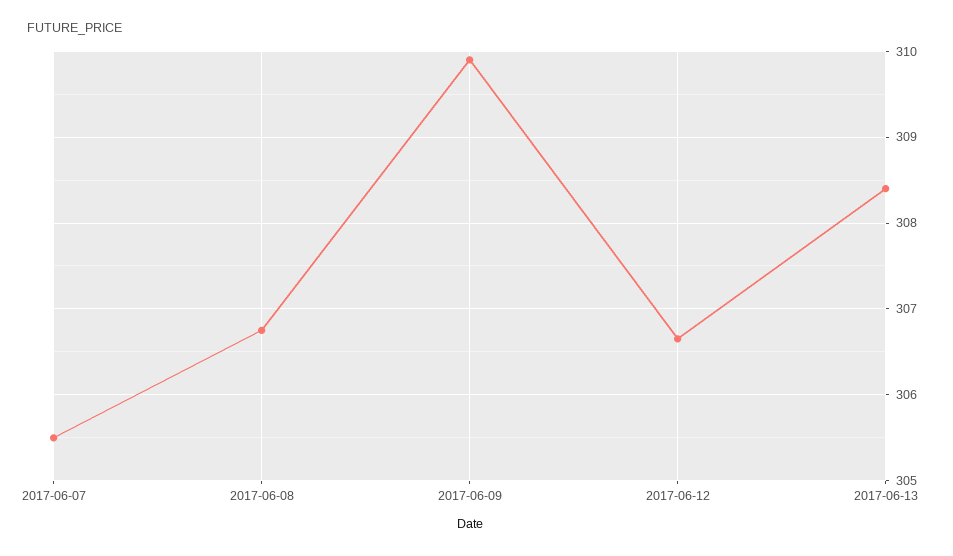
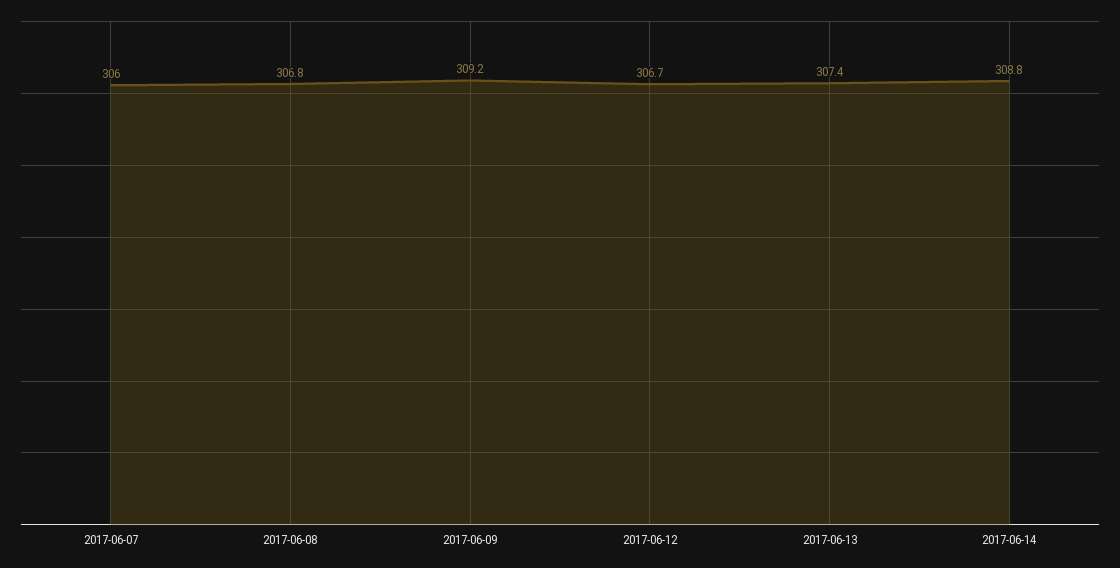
2017-06-07: 305.5 -> 306
2017-06-09: 309.9 -> 309.2
2017-06-13: 308.4 -> 307.4
2017-06-14: none -> 308.8

